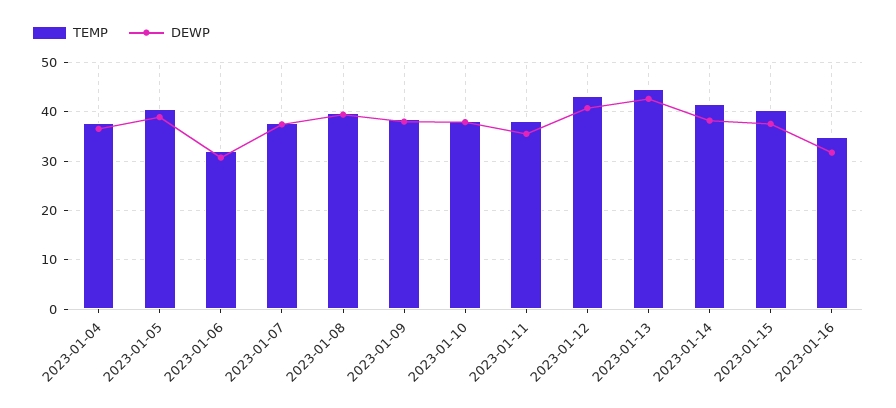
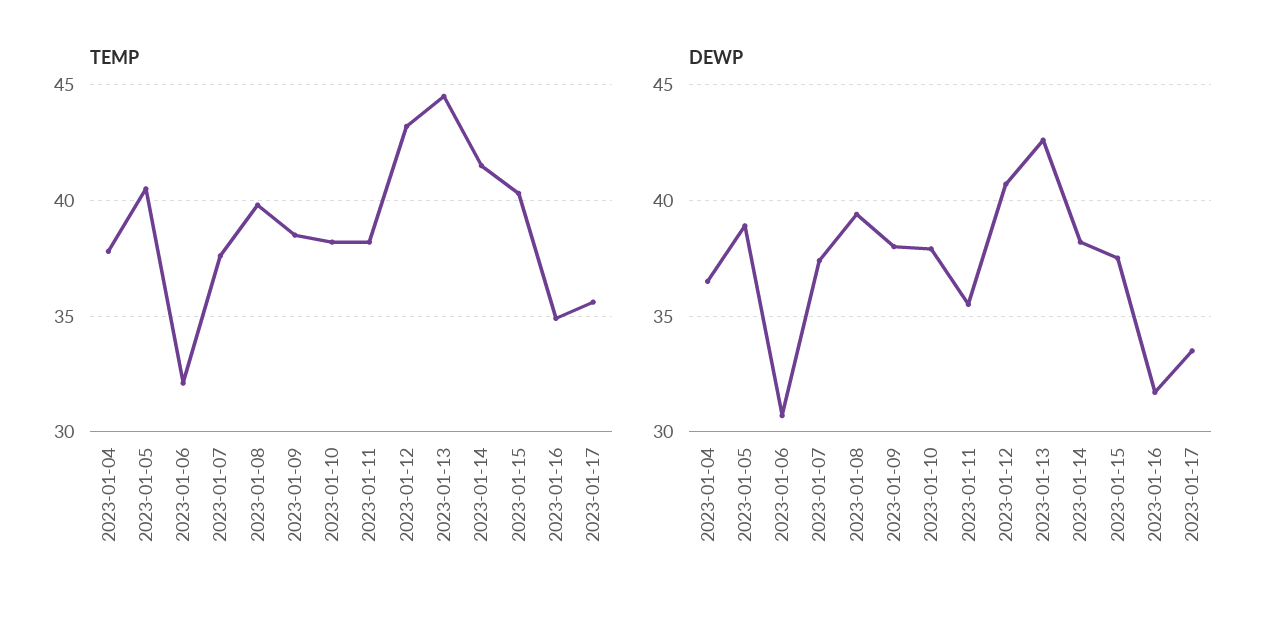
TEMP, 2023-01-17: none -> 35.5
DEWP, 2023-01-17: none -> 33.5

